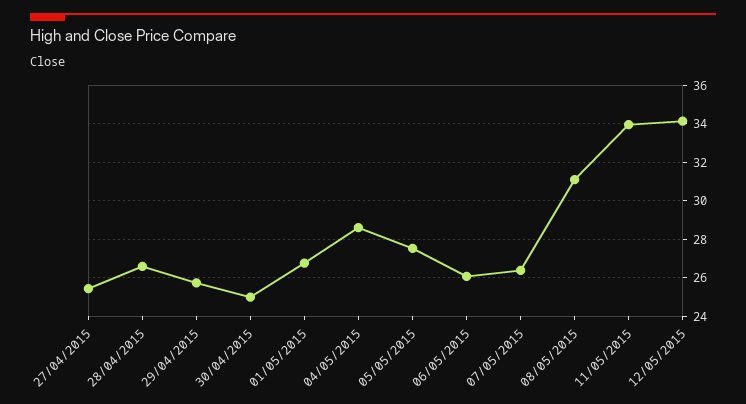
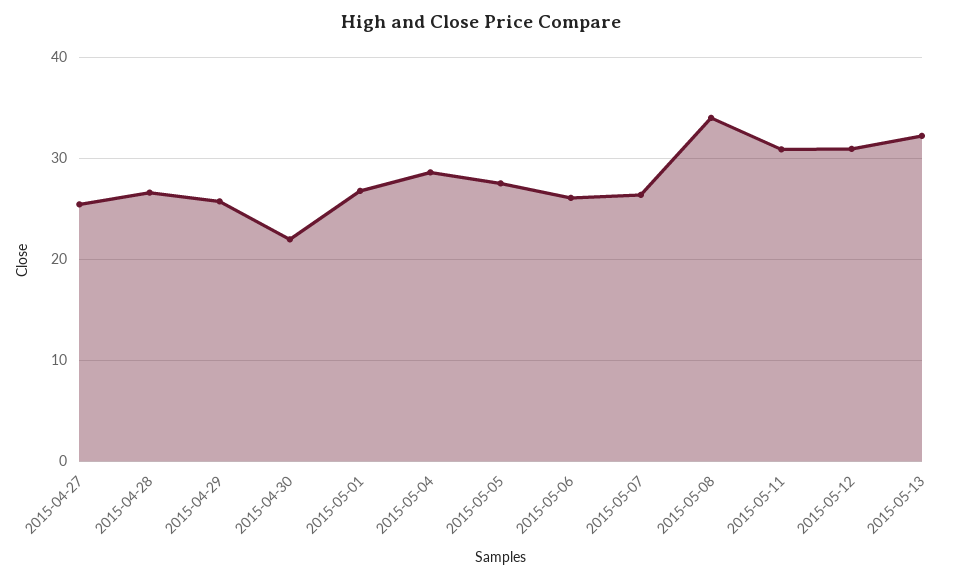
30/04/2015: 25 -> 22
08/05/2015: 31 -> 34
11/05/2015: 34 -> 31
12/05/2015: 34 -> 31
2015-05-13: none -> 32

